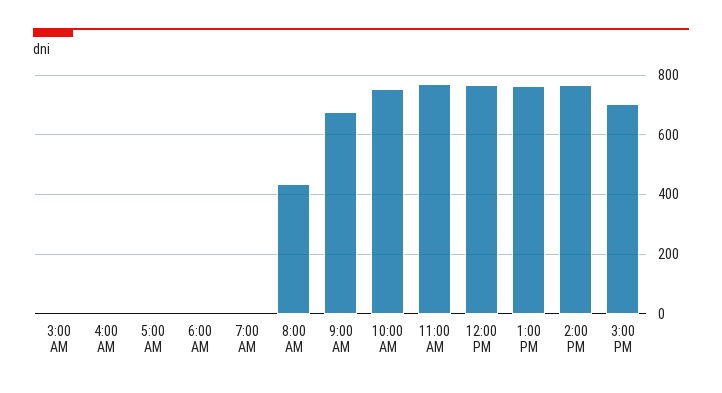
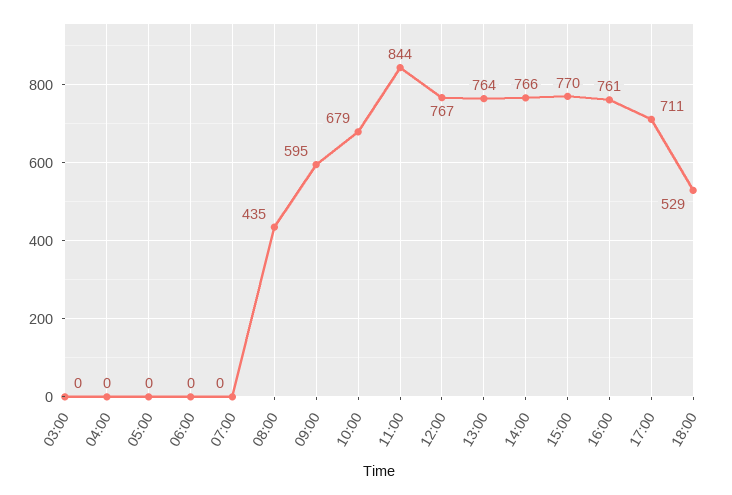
9:00 AM: 675 -> 595
10:00 AM: 750 -> 679
11:00 AM: 775 -> 844
3:00 PM: 700 -> 770
16:00: none -> 761
17:00: none -> 711
18:00: none -> 529

